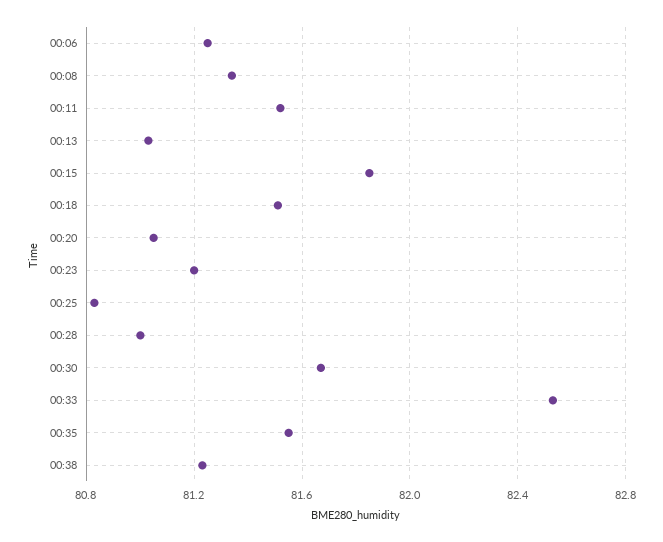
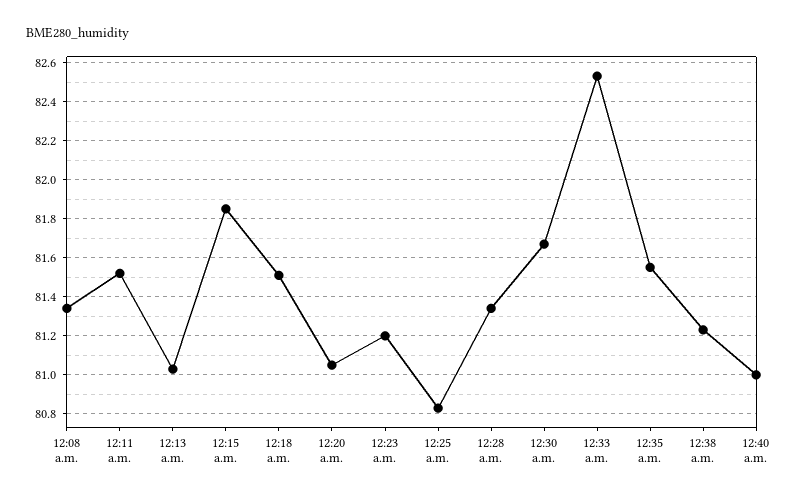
00:06: 81.25 -> none
00:28: 81 -> 81.35
12:40 a.m.: none -> 81

